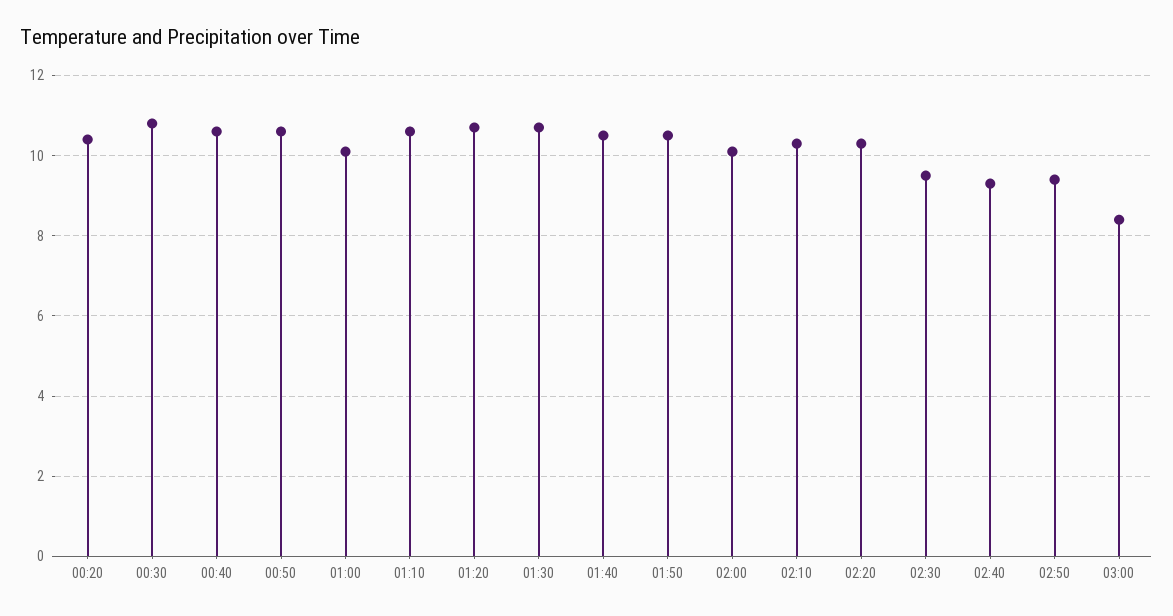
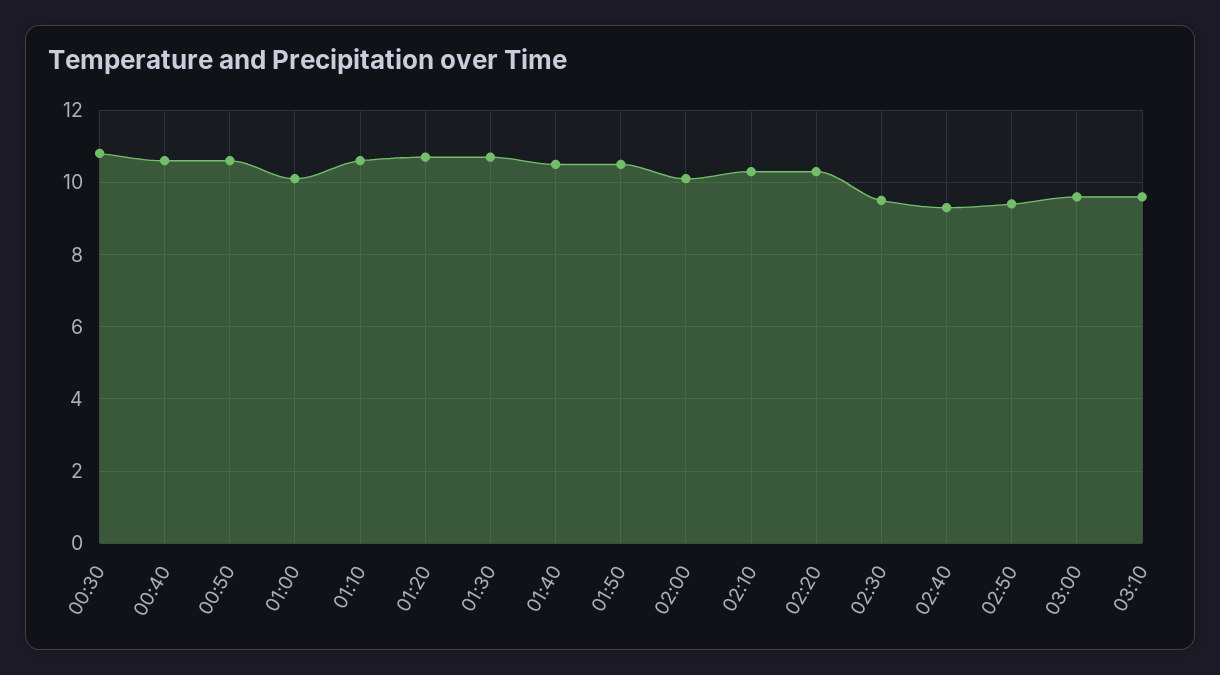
00:20: 10.5 -> none
03:00: 8.5 -> 9.5
03:10: none -> 9.5

